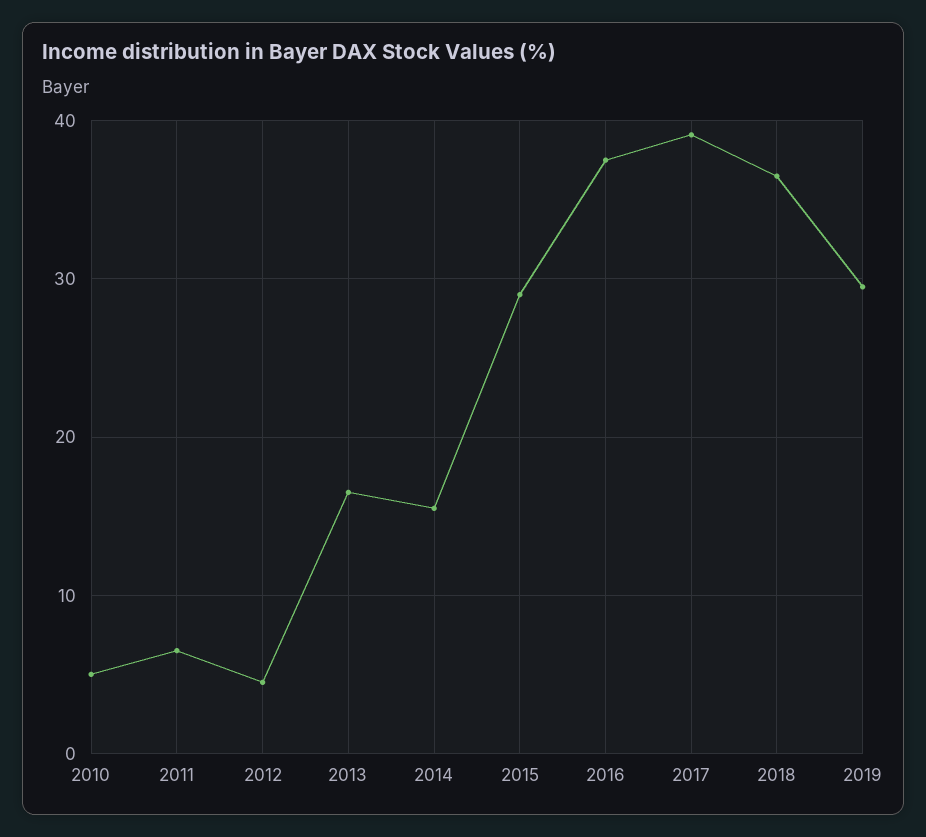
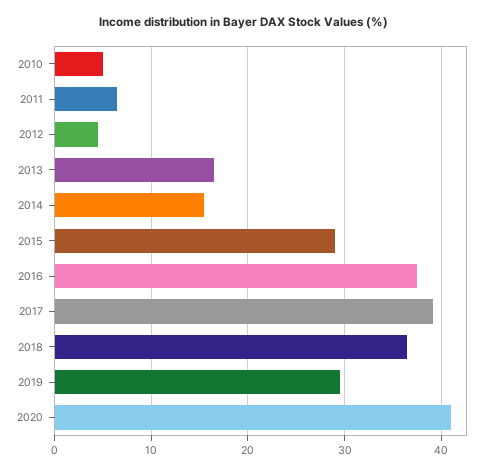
2020: none -> 41

